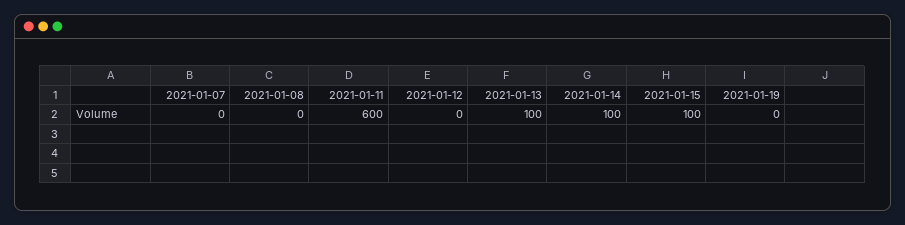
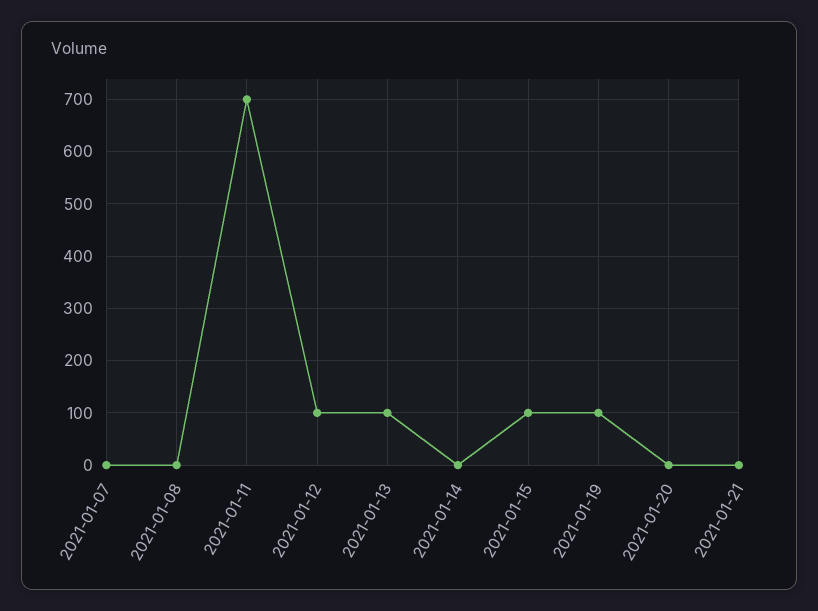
2021-01-11: 600 -> 700
2021-01-12: 0 -> 100
2021-01-14: 100 -> 0
2021-01-19: 0 -> 100
2021-01-20: none -> 0
2021-01-21: none -> 0

